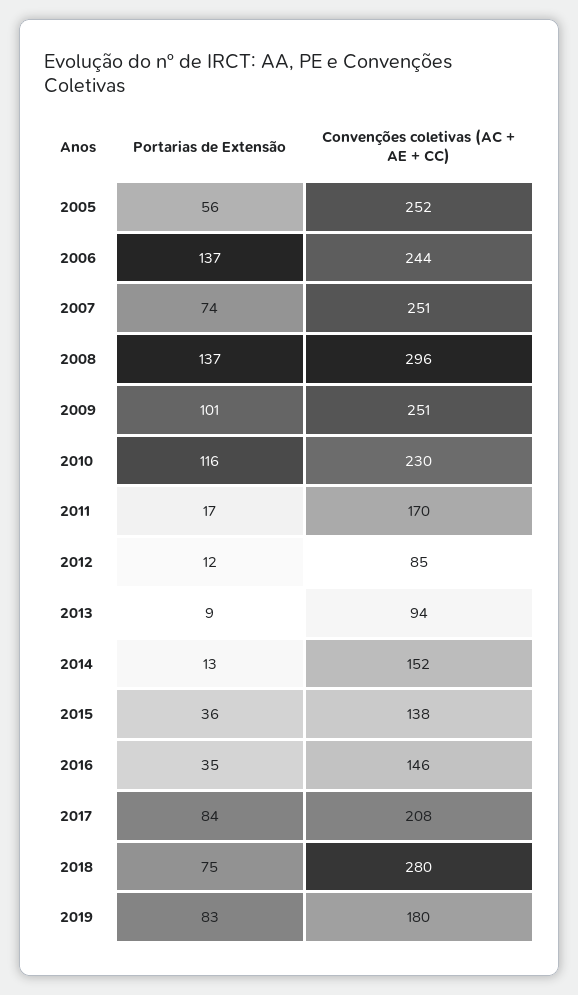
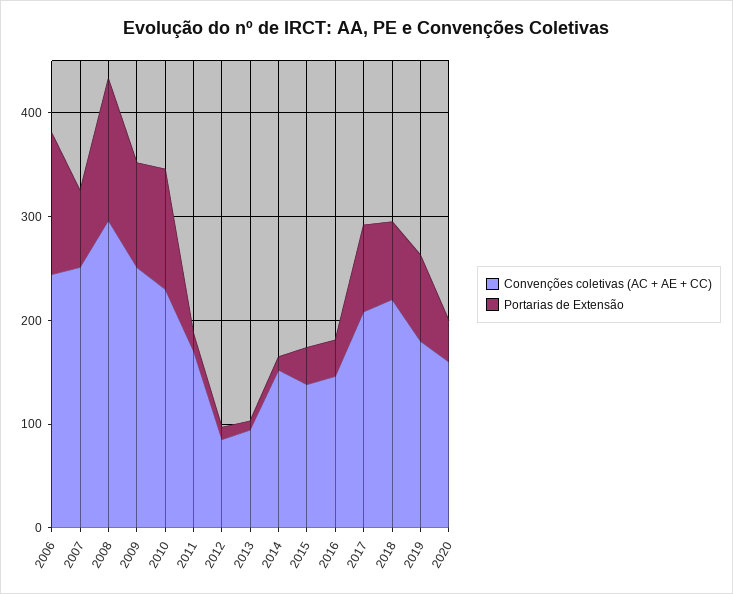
Portarias de Extensão, 2005: 56 -> none
Convenções coletivas (AC + AE + CC), 2005: 252 -> none
Convenções coletivas (AC + AE + CC), 2018: 280 -> 220
Convenções coletivas (AC + AE + CC), 2020: none -> 160
Portarias de Extensão, 2020: none -> 40

